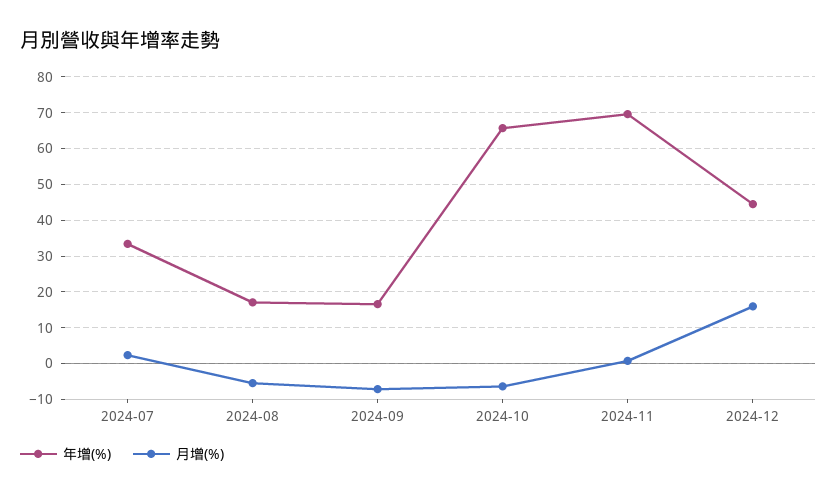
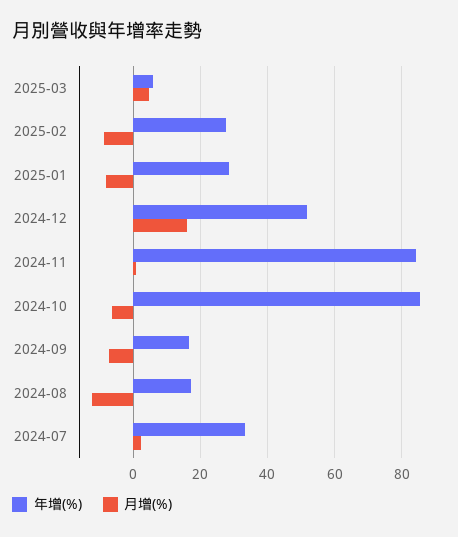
月增(%), 2024-08: -6 -> -12
年增(%), 2024-10: 66 -> 86
年增(%), 2024-11: 70 -> 84
年增(%), 2024-12: 44 -> 52
年增(%), 2025-03: none -> 6
月增(%), 2025-03: none -> 4
年增(%), 2025-02: none -> 28
月增(%), 2025-02: none -> -8
年增(%), 2025-01: none -> 28
月增(%), 2025-01: none -> -8

